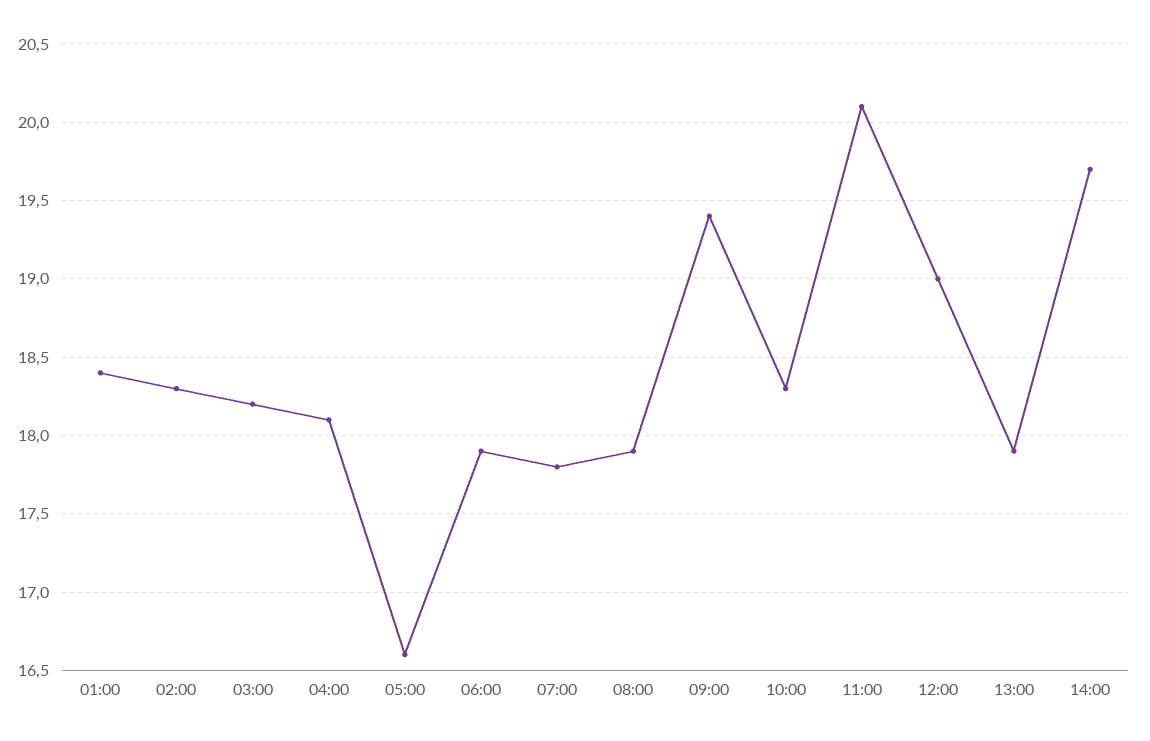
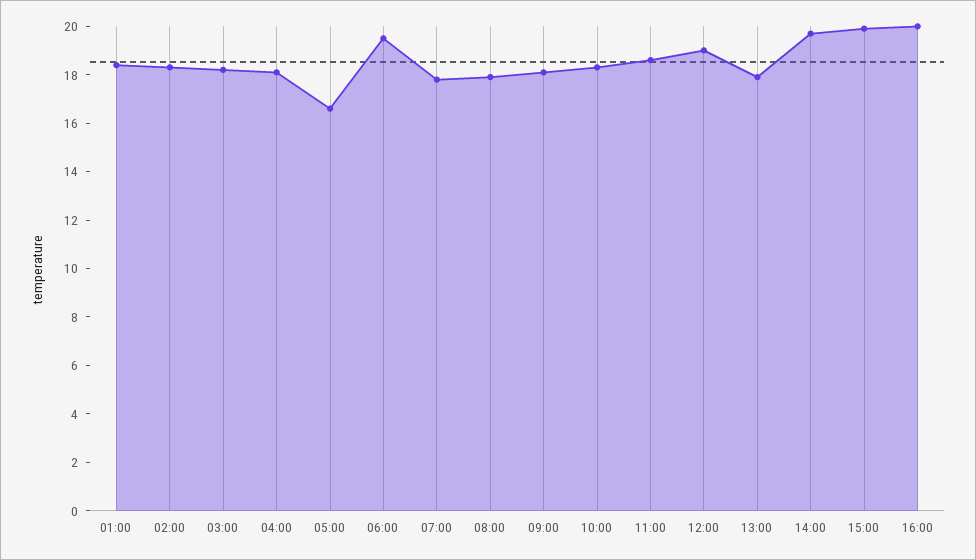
06:00: 17.9 -> 19.5
09:00: 19.4 -> 18
11:00: 20.1 -> 18.5
15:00: none -> 20
16:00: none -> 20

